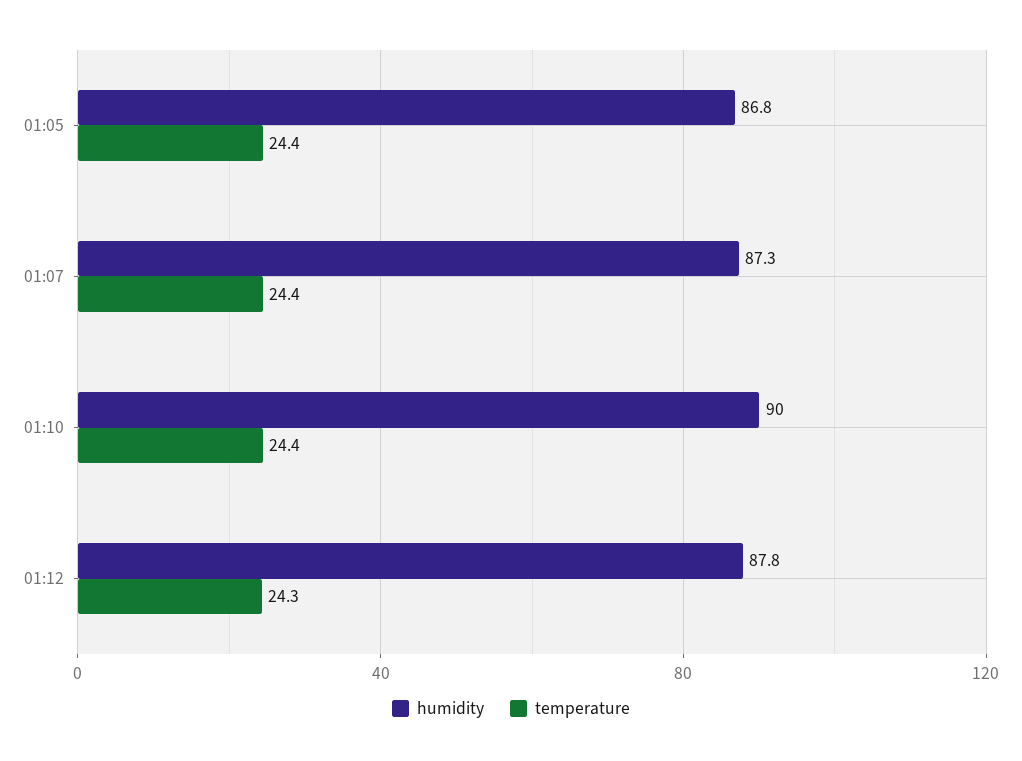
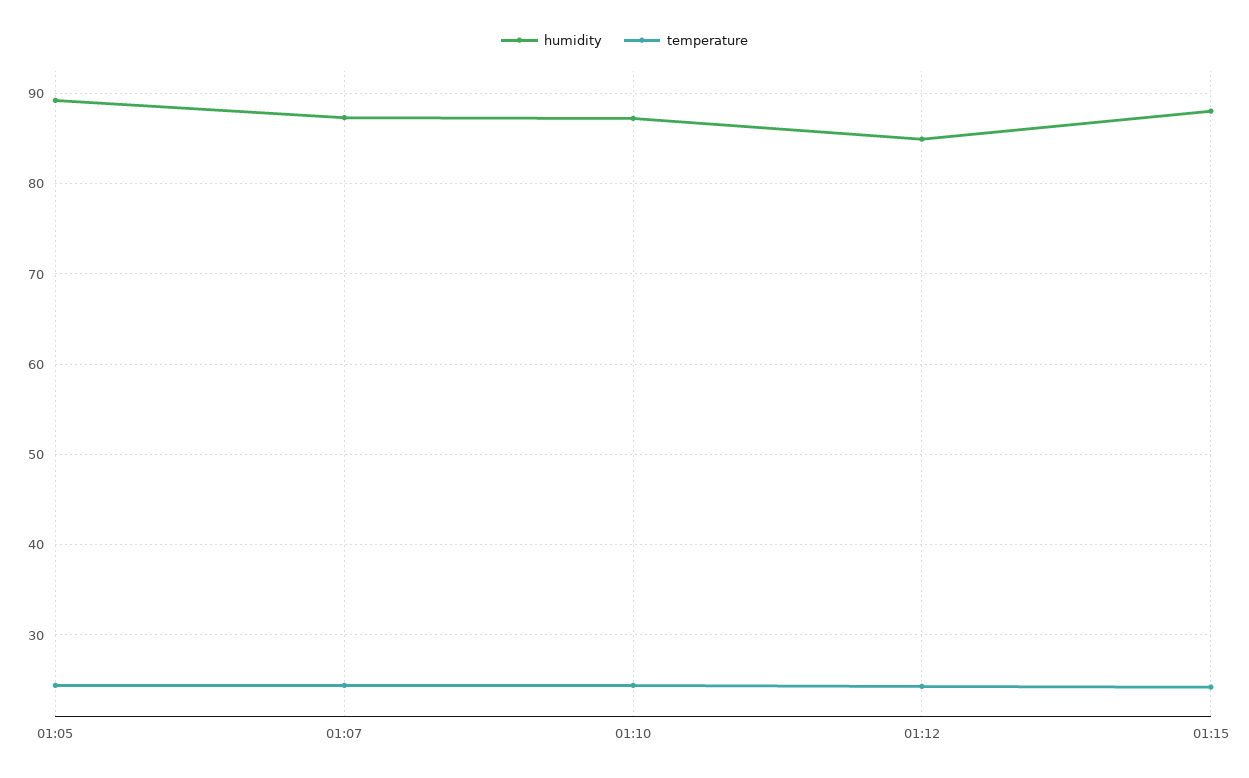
humidity, 01:05: 86.8 -> 89
humidity, 01:10: 90 -> 87
humidity, 01:12: 87.8 -> 85
humidity, 01:15: none -> 88
temperature, 01:15: none -> 24

